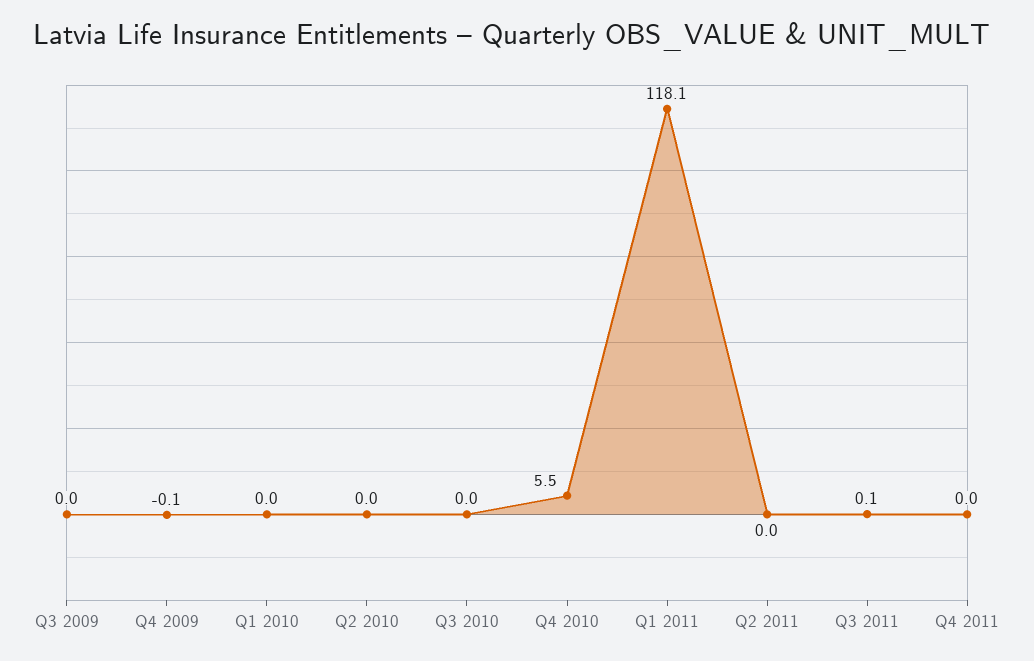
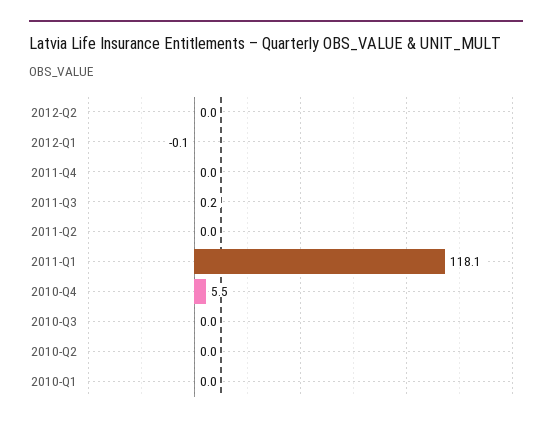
Q3 2009: 0 -> none
Q4 2009: -0.1 -> none
Q3 2011: 0.1 -> 0.2
2012-Q2: none -> 0
2012-Q1: none -> -0.1

